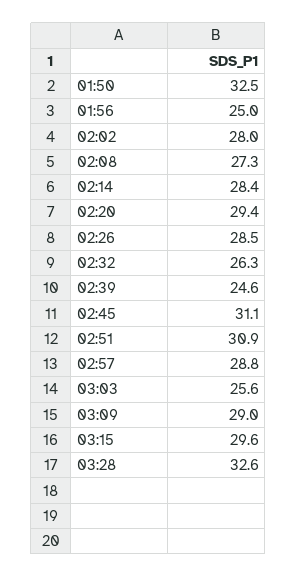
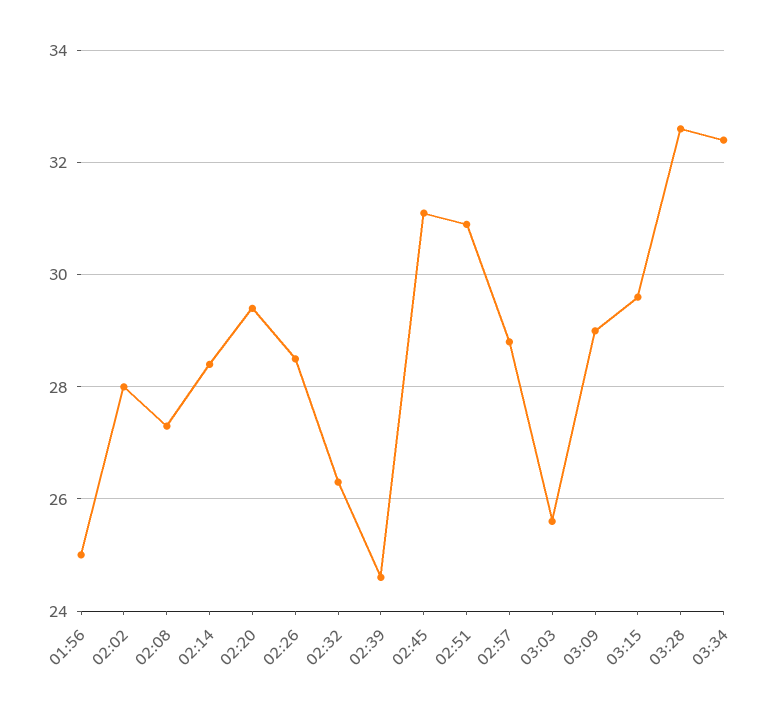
01:50: 32.5 -> none
03:34: none -> 32.5

